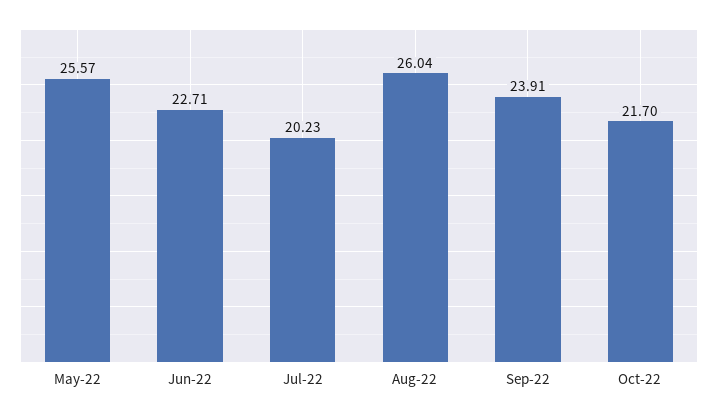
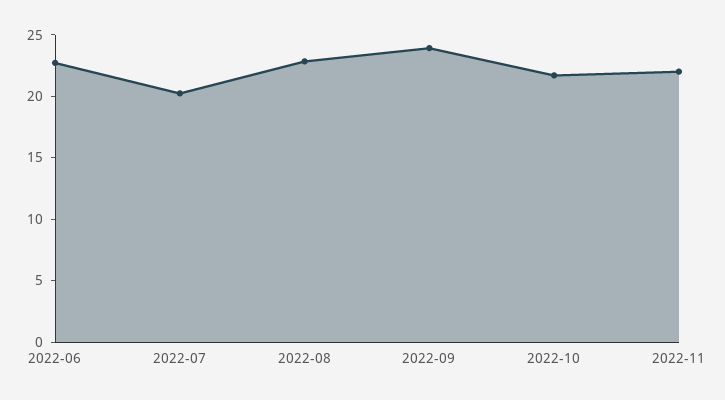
May-22: 25.57 -> none
Aug-22: 26.04 -> 23
2022-11: none -> 22

